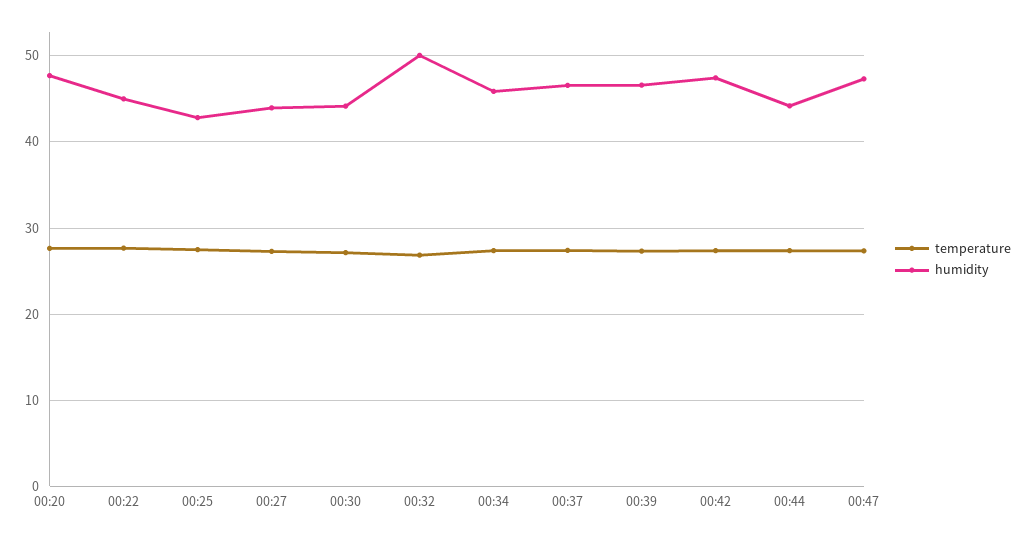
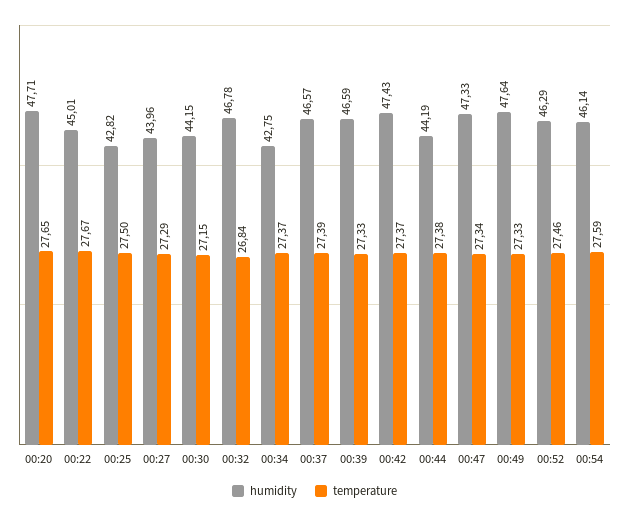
humidity, 00:32: 50 -> 46.78
humidity, 00:34: 46 -> 42.75
humidity, 00:49: none -> 47.64
temperature, 00:49: none -> 27.33
humidity, 00:52: none -> 46.29
temperature, 00:52: none -> 27.46
humidity, 00:54: none -> 46.14
temperature, 00:54: none -> 27.59

